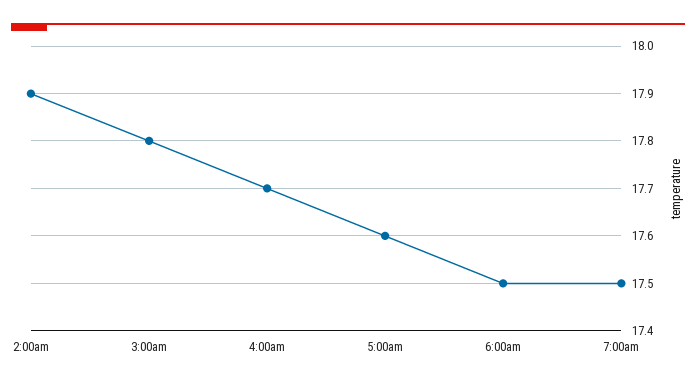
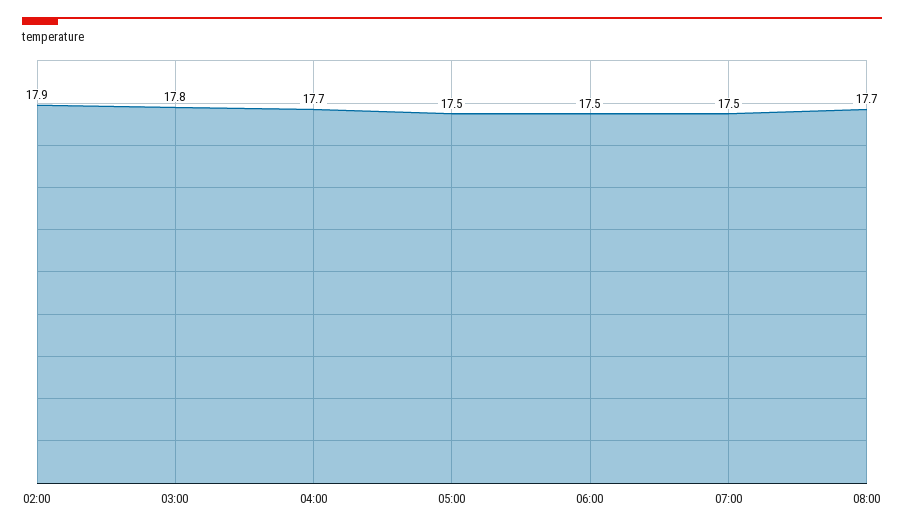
5:00am: 17.6 -> 17.5
08:00: none -> 17.7

